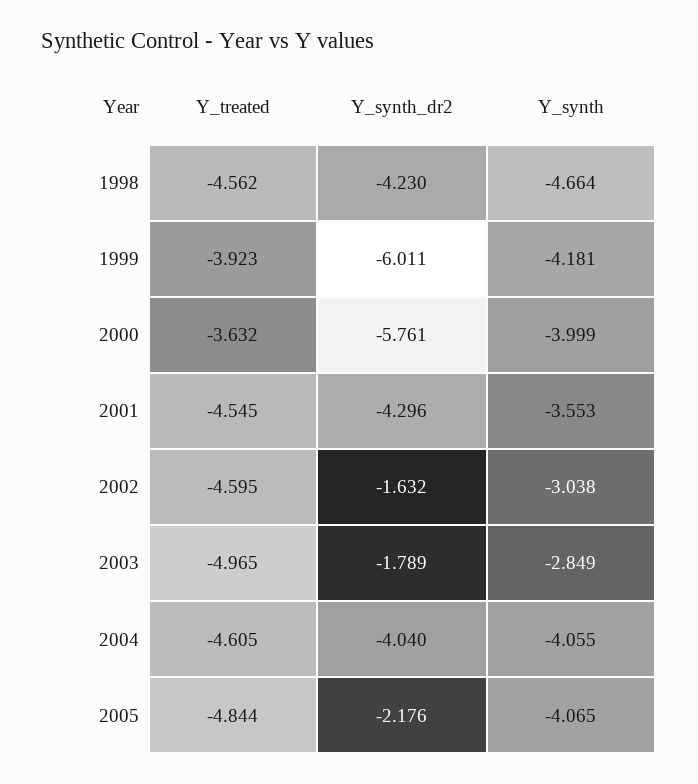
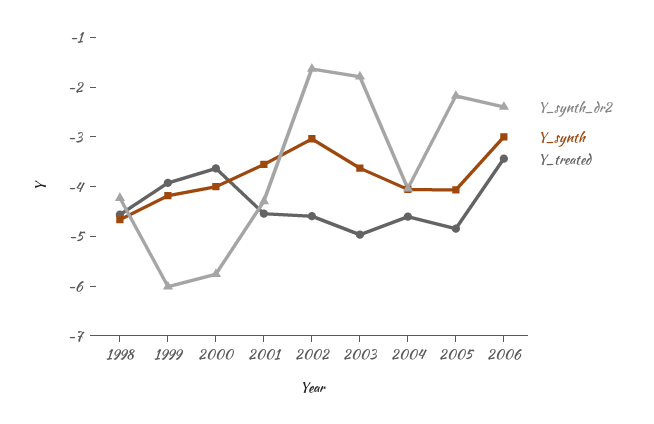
Y_synth, 2003: -2.849 -> -3.6
Y_synth_dr2, 2006: none -> -2.4
Y_synth, 2006: none -> -3
Y_treated, 2006: none -> -3.4

